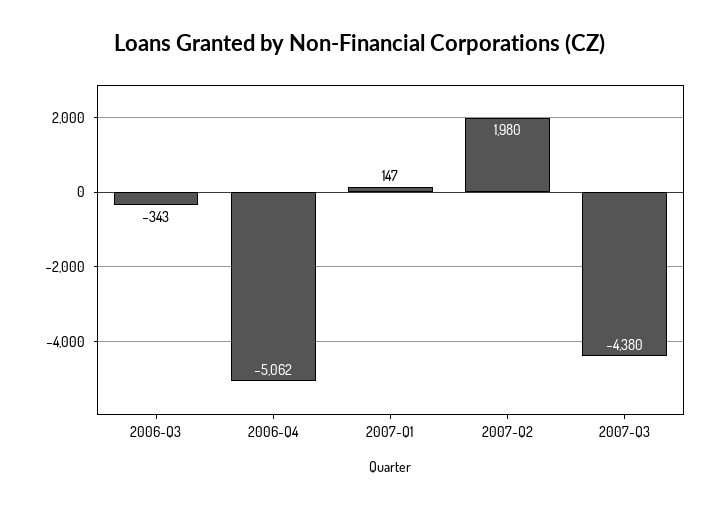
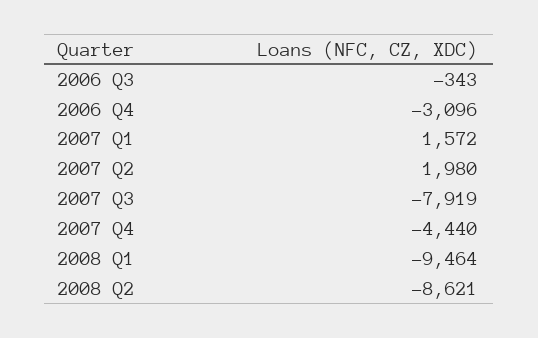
2006-Q4: -5062 -> -3096
2007-Q1: 147 -> 1572
2007-Q3: -4380 -> -7919
2007 Q4: none -> -4440
2008 Q1: none -> -9464
2008 Q2: none -> -8621

